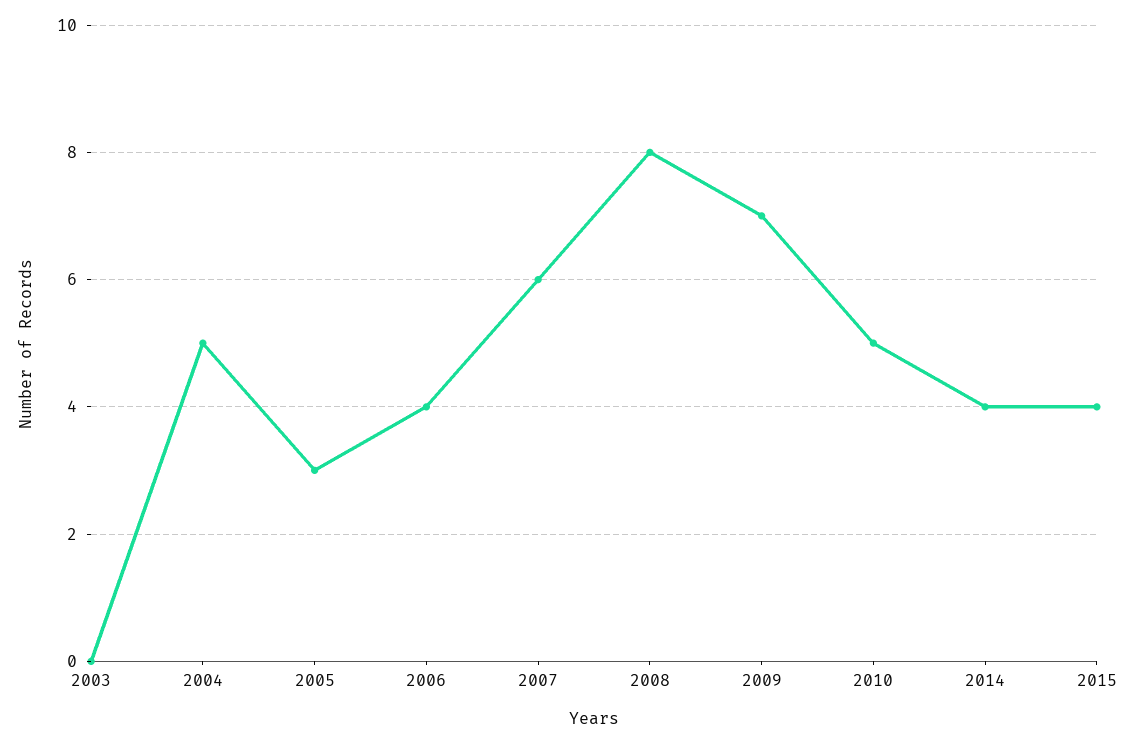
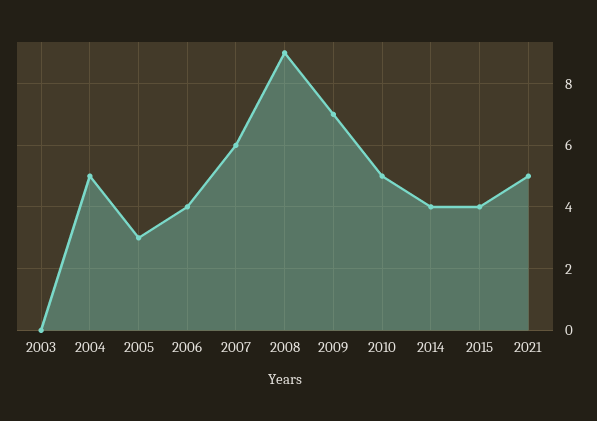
2008: 8 -> 9
2021: none -> 5

